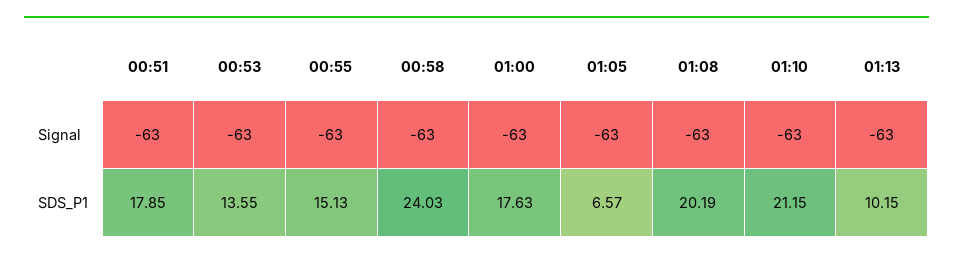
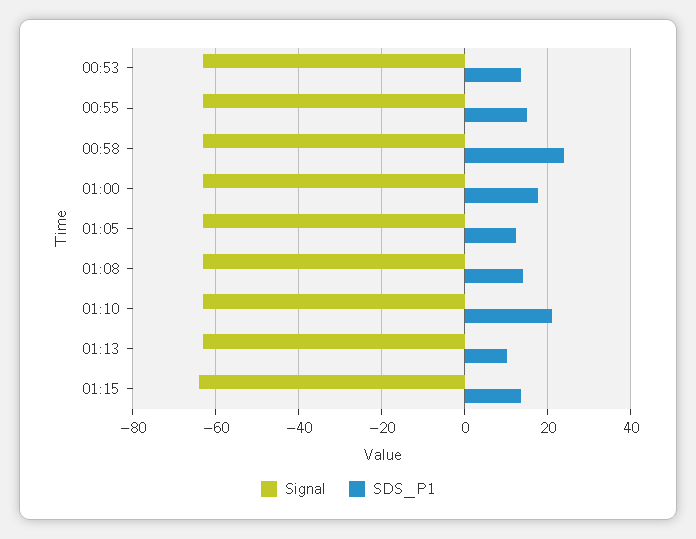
Signal, 00:51: -63 -> none
SDS_P1, 00:51: 17.85 -> none
SDS_P1, 01:05: 6.57 -> 12
SDS_P1, 01:08: 20.19 -> 14
Signal, 01:15: none -> -64
SDS_P1, 01:15: none -> 14

